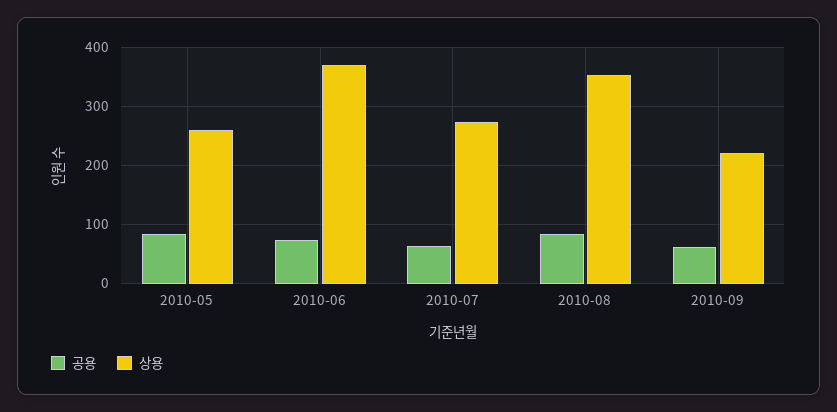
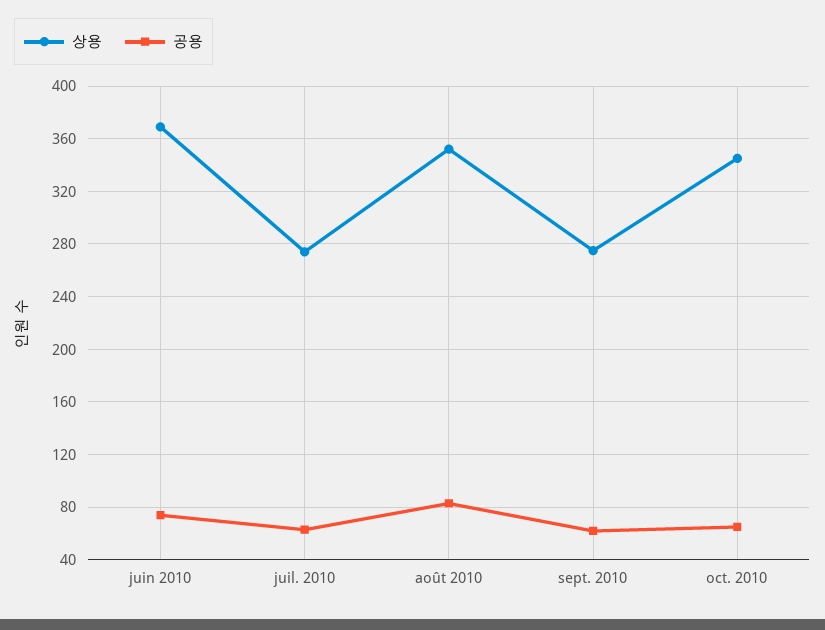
공용, 2010-05: 80 -> none
상용, 2010-05: 260 -> none
상용, 2010-09: 220 -> 275
상용, oct. 2010: none -> 345
공용, oct. 2010: none -> 65

